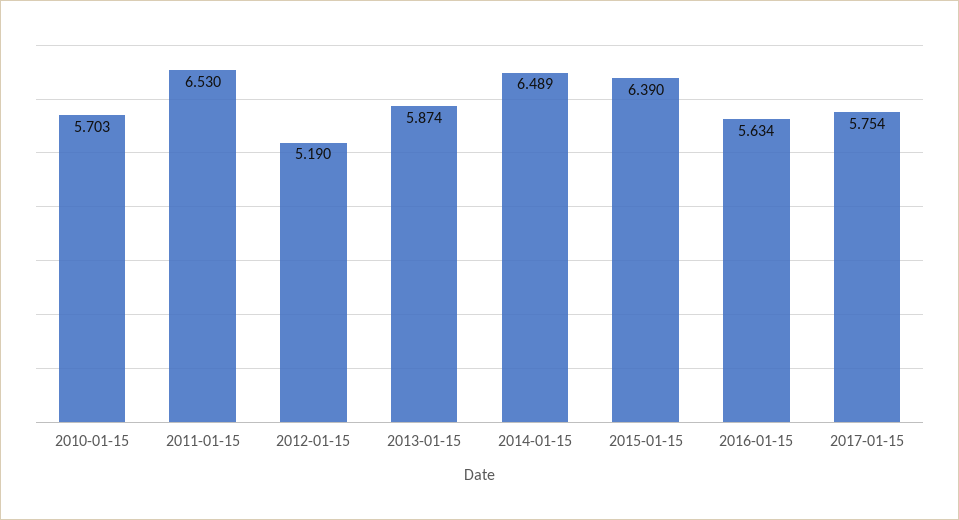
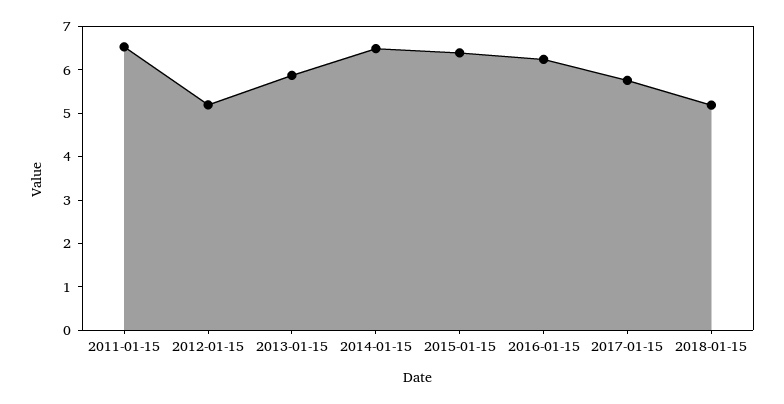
2010-01-15: 5.703 -> none
2016-01-15: 5.634 -> 6.2
2018-01-15: none -> 5.2

